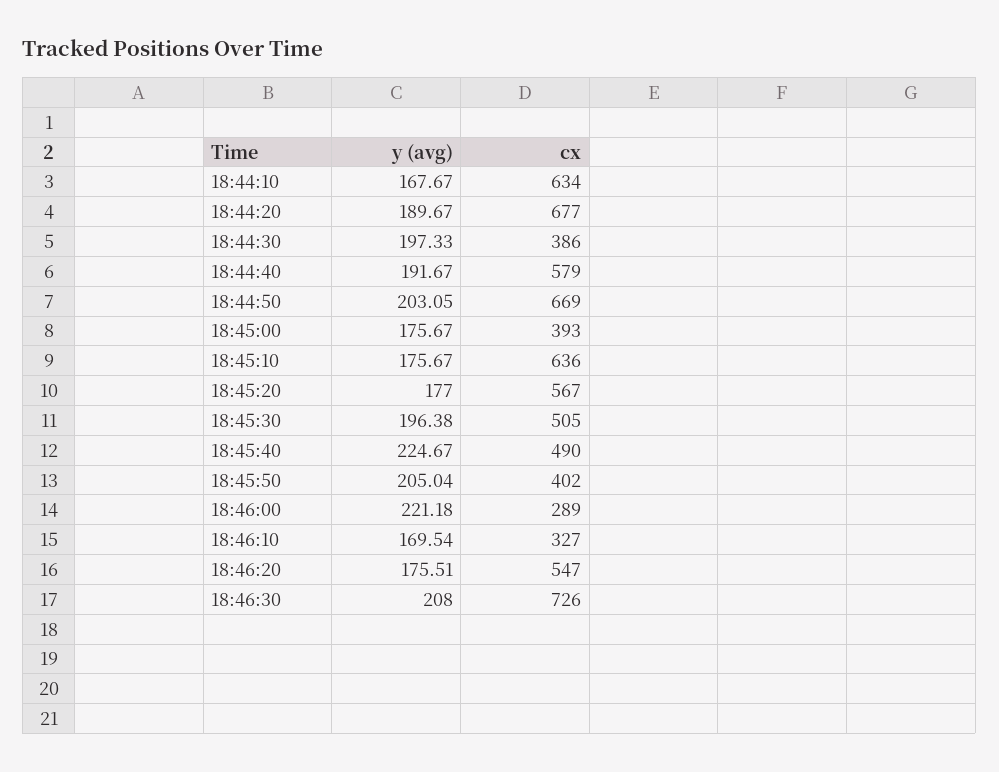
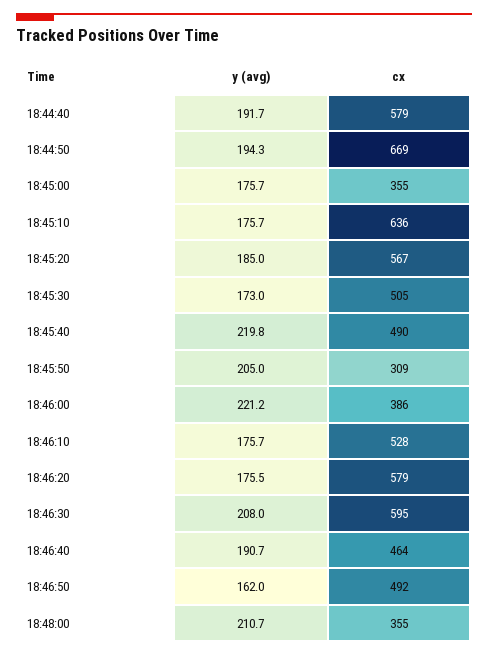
y (avg), 18:44:10: 167.67 -> none
cx, 18:44:10: 634 -> none
y (avg), 18:44:20: 189.67 -> none
cx, 18:44:20: 677 -> none
y (avg), 18:44:30: 197.33 -> none
cx, 18:44:30: 386 -> none
y (avg), 18:44:50: 203.05 -> 194.3
cx, 18:45:00: 393 -> 355
y (avg), 18:45:20: 177 -> 185
y (avg), 18:45:30: 196.38 -> 173
y (avg), 18:45:40: 224.67 -> 219.8
cx, 18:45:50: 402 -> 309
cx, 18:46:00: 289 -> 386
y (avg), 18:46:10: 169.54 -> 175.7
cx, 18:46:10: 327 -> 528
cx, 18:46:20: 547 -> 579
cx, 18:46:30: 726 -> 595
y (avg), 18:46:40: none -> 190.7
cx, 18:46:40: none -> 464
y (avg), 18:46:50: none -> 162
cx, 18:46:50: none -> 492
y (avg), 18:48:00: none -> 210.7
cx, 18:48:00: none -> 355

